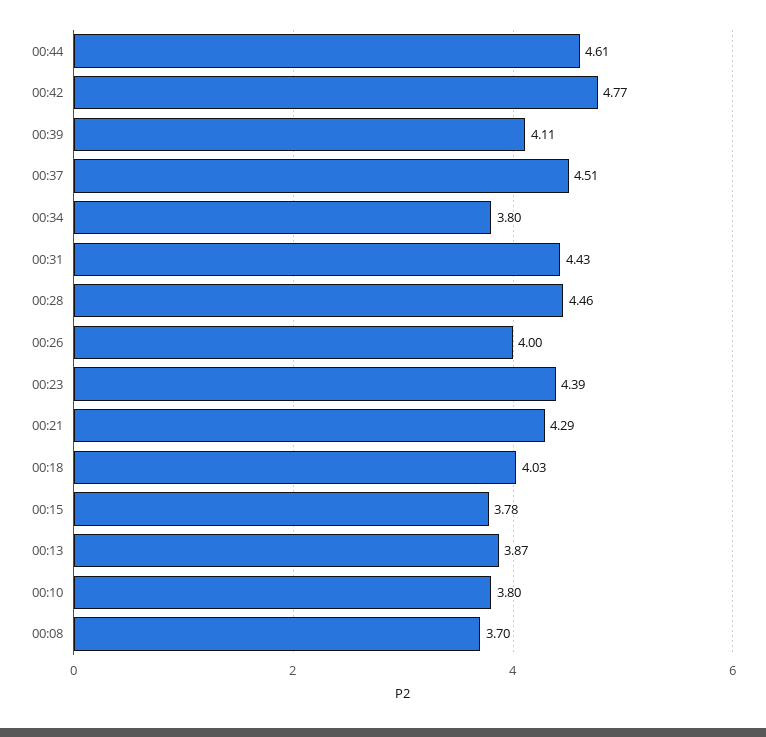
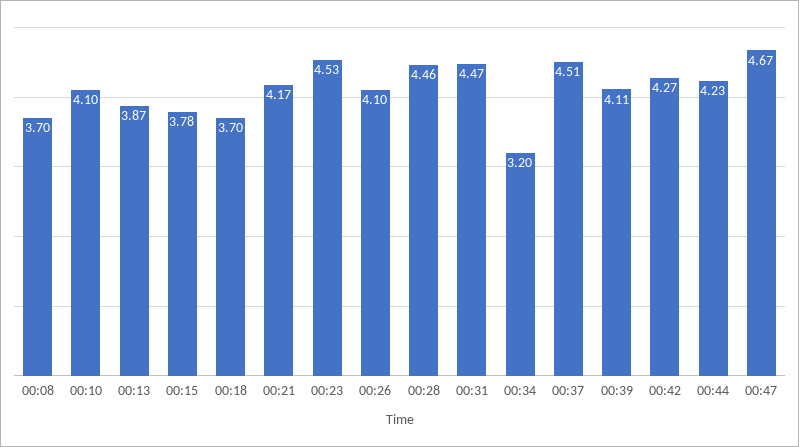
00:44: 4.61 -> 4.23
00:42: 4.77 -> 4.27
00:34: 3.8 -> 3.2
00:31: 4.43 -> 4.47
00:26: 4 -> 4.1
00:23: 4.39 -> 4.53
00:21: 4.29 -> 4.17
00:18: 4.03 -> 3.7
00:10: 3.8 -> 4.1
00:47: none -> 4.67

